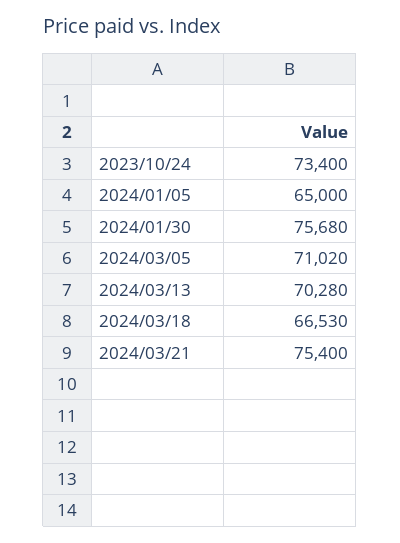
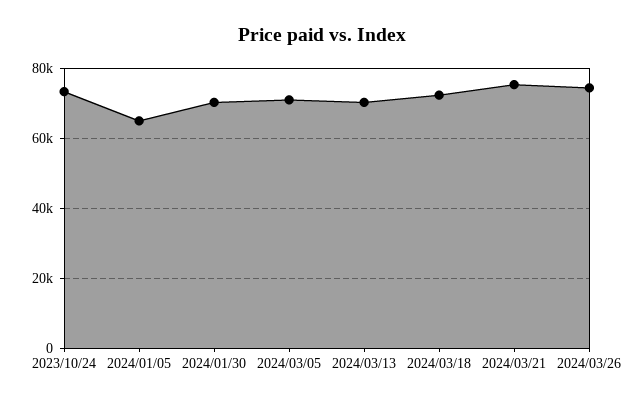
2024/01/30: 75680 -> 70000
2024/03/18: 66530 -> 72000
2024/03/26: none -> 74000

